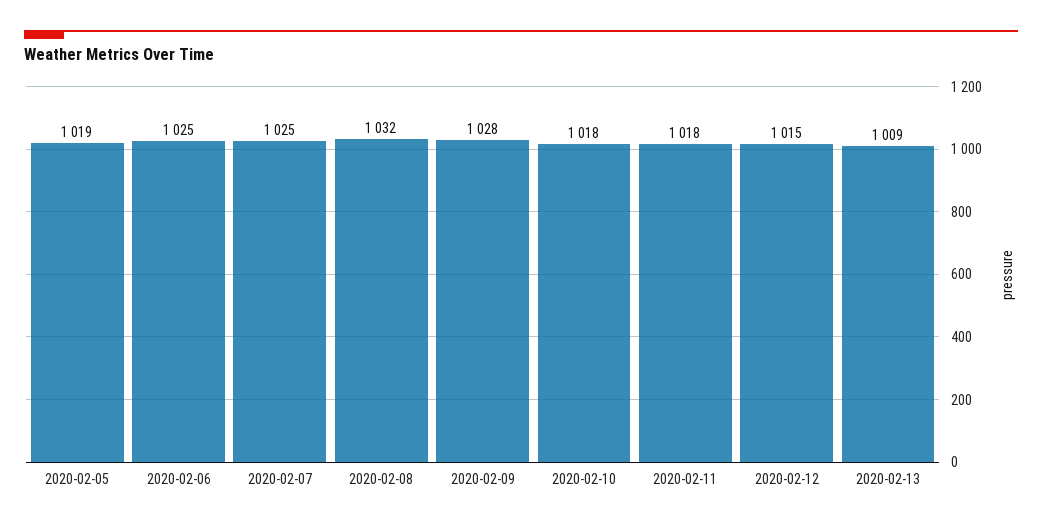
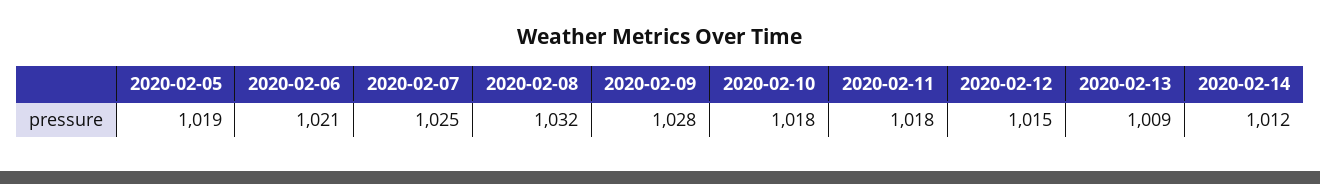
2020-02-06: 1025 -> 1021
2020-02-14: none -> 1012

